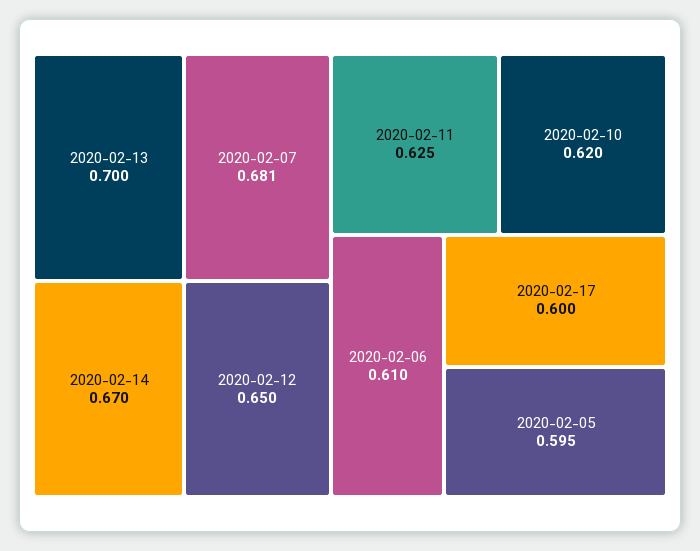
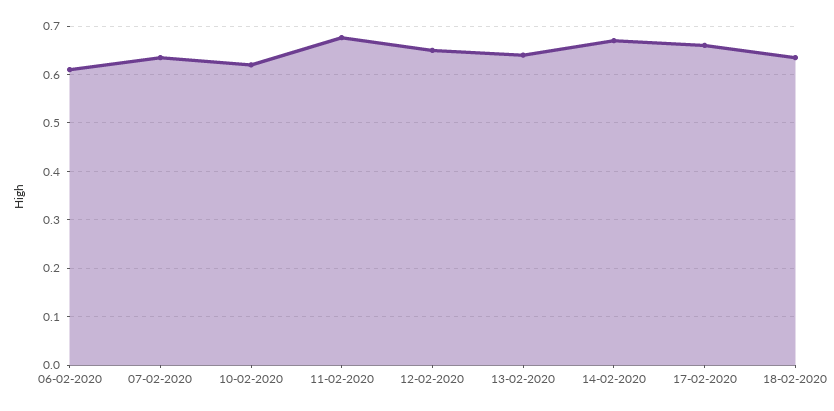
2020-02-13: 0.7 -> 0.64
2020-02-07: 0.681 -> 0.64
2020-02-11: 0.625 -> 0.68
2020-02-17: 0.6 -> 0.66
2020-02-05: 0.595 -> none
18-02-2020: none -> 0.64

